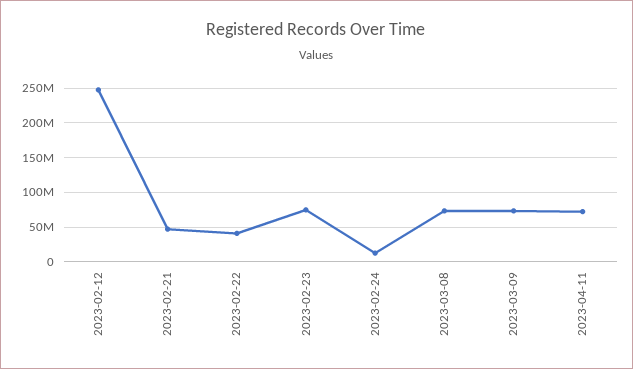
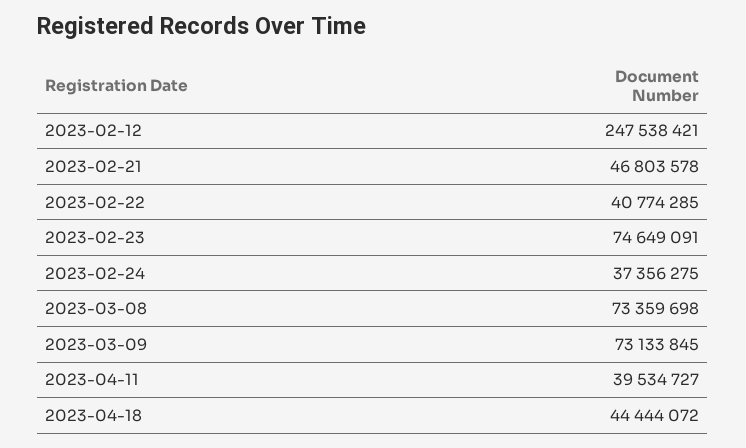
2023-02-24: 10000000 -> 37356275
2023-04-11: 70000000 -> 39534727
2023-04-18: none -> 44444072

